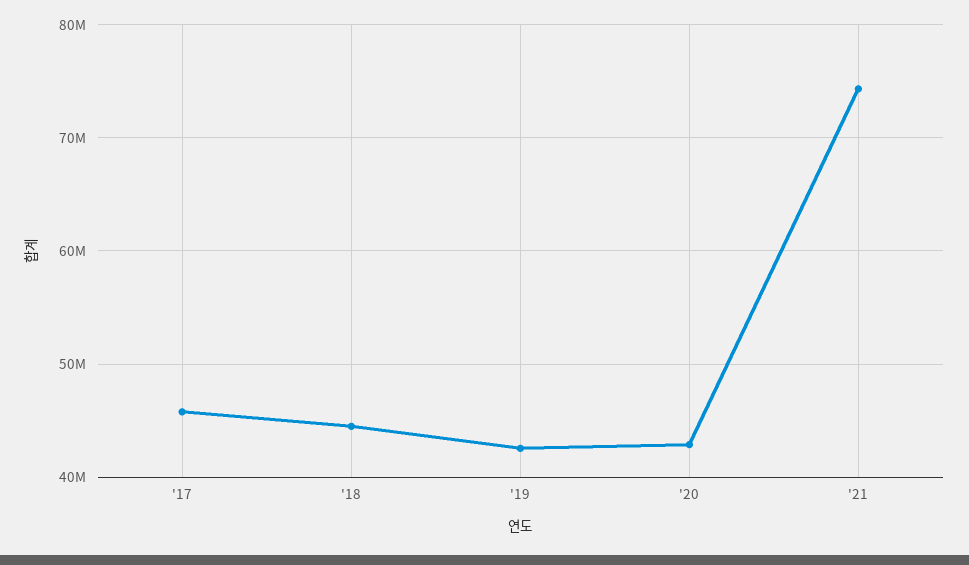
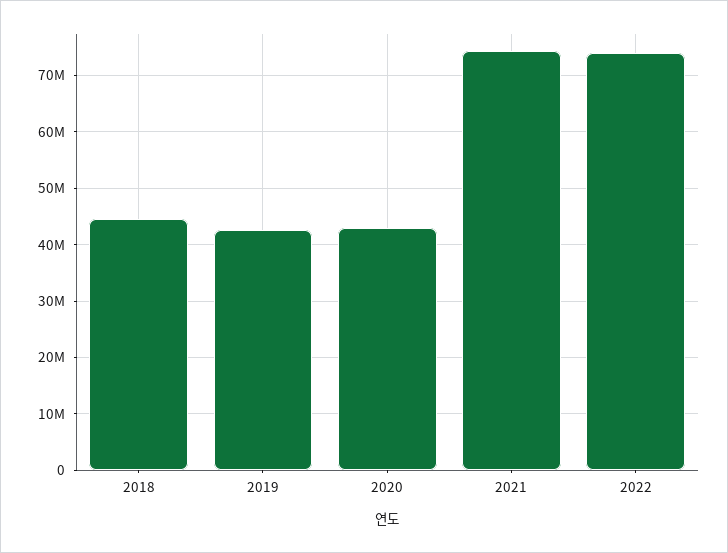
'17: 46000000 -> none
2022: none -> 74000000

